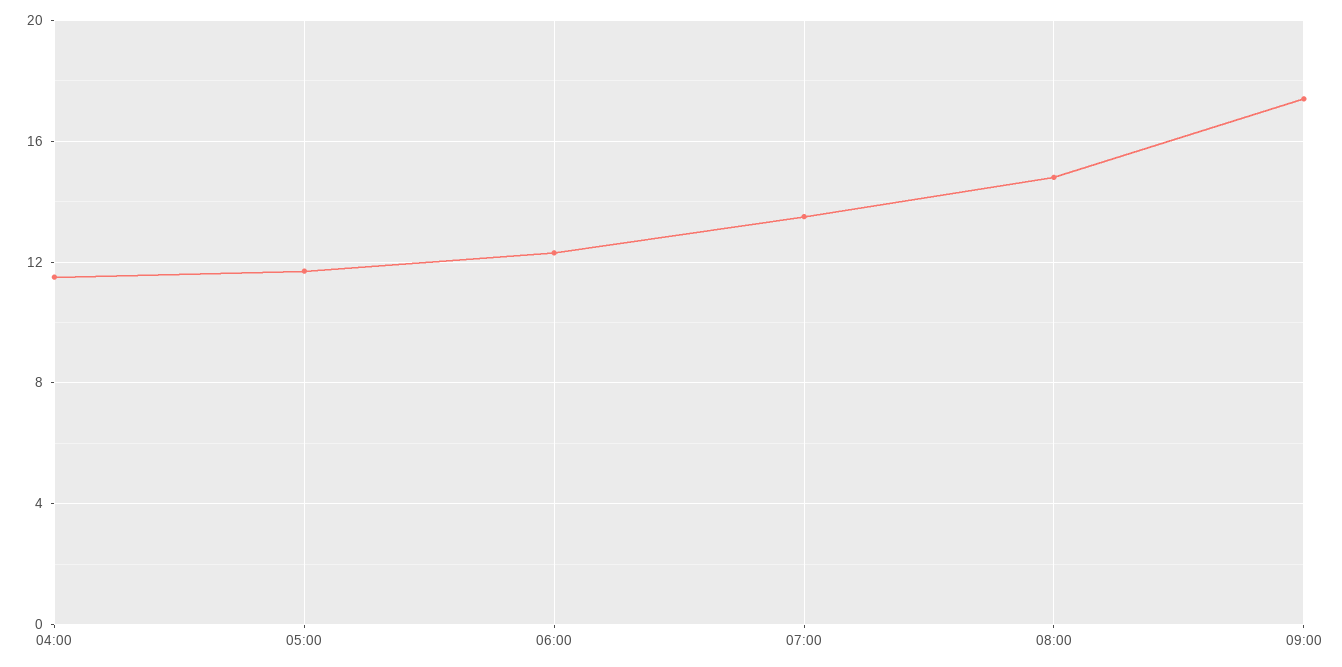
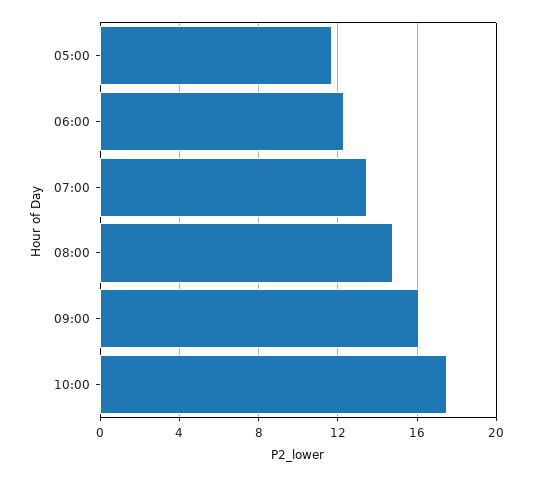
04:00: 11.5 -> none
09:00: 17.5 -> 16
10:00: none -> 17.5

